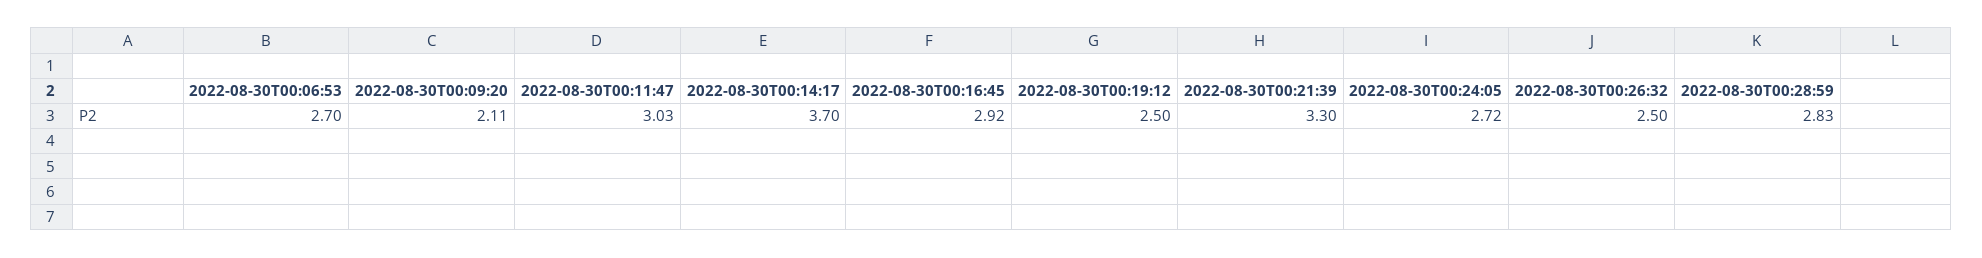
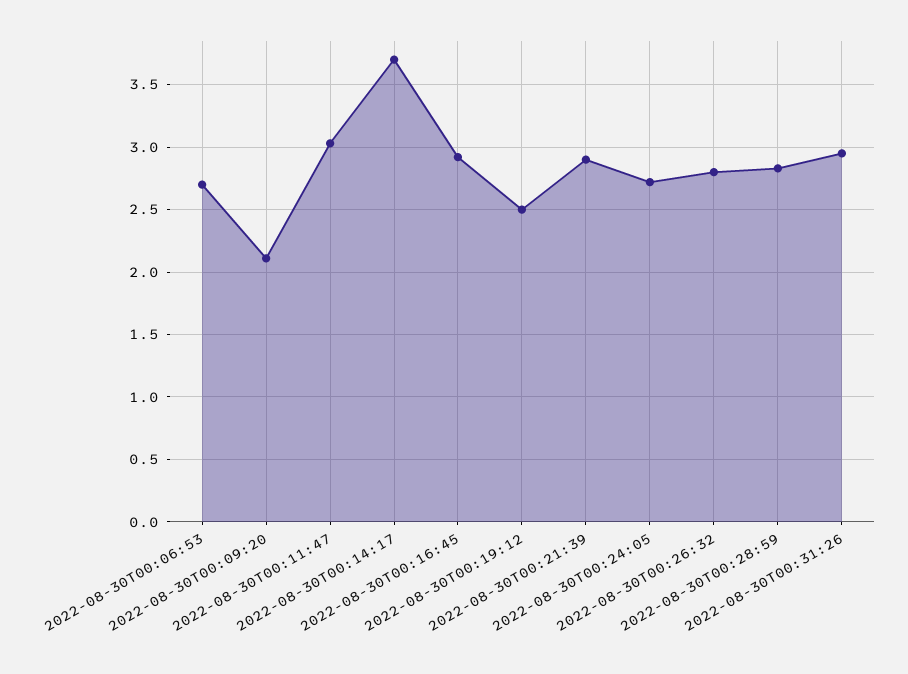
2022-08-30T00:21:39: 3.3 -> 2.9
2022-08-30T00:26:32: 2.5 -> 2.8
2022-08-30T00:31:26: none -> 2.95

